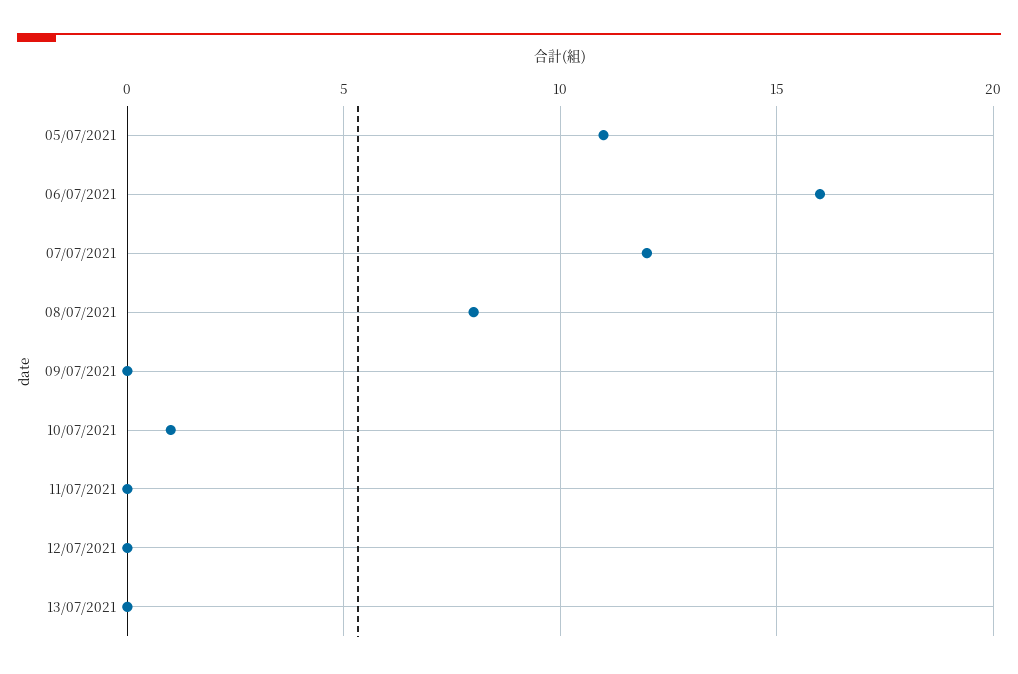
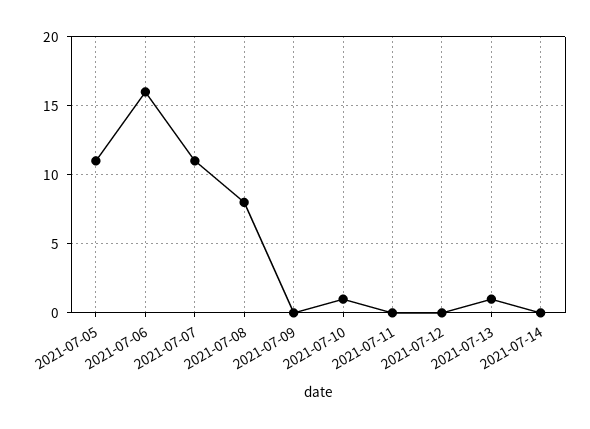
07/07/2021: 12 -> 11
13/07/2021: 0 -> 1
2021-07-14: none -> 0

